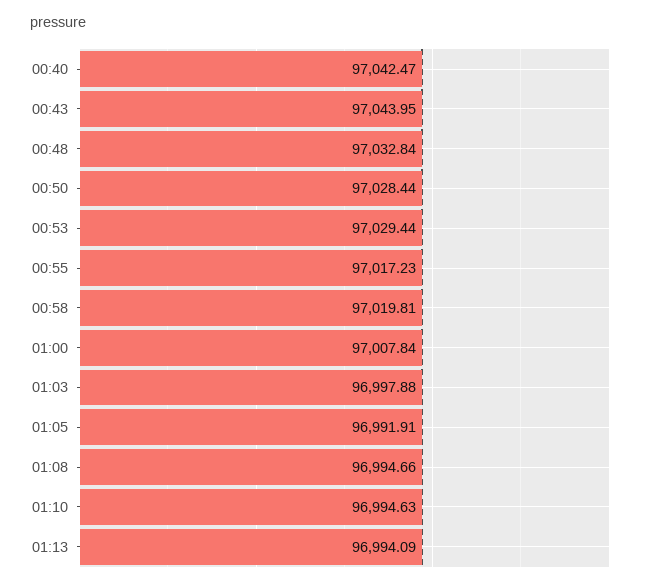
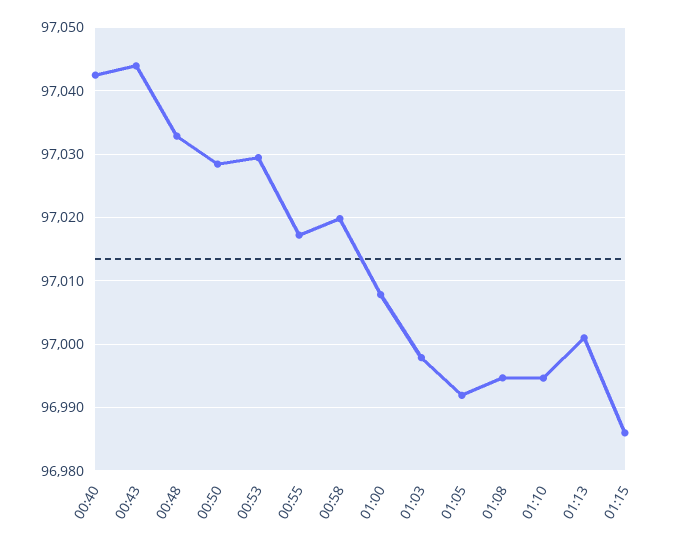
01:13: 96994.09 -> 97001
01:15: none -> 96986

